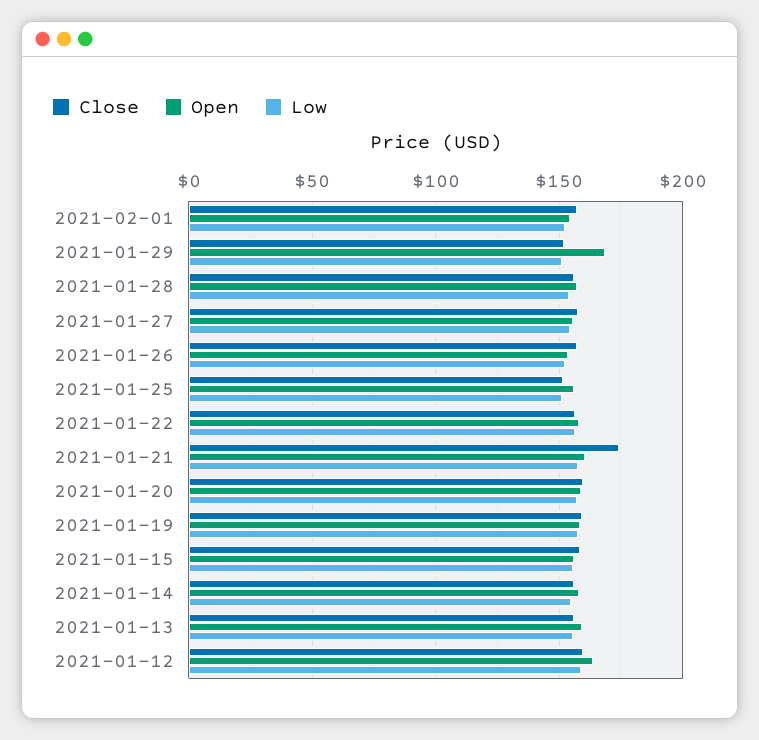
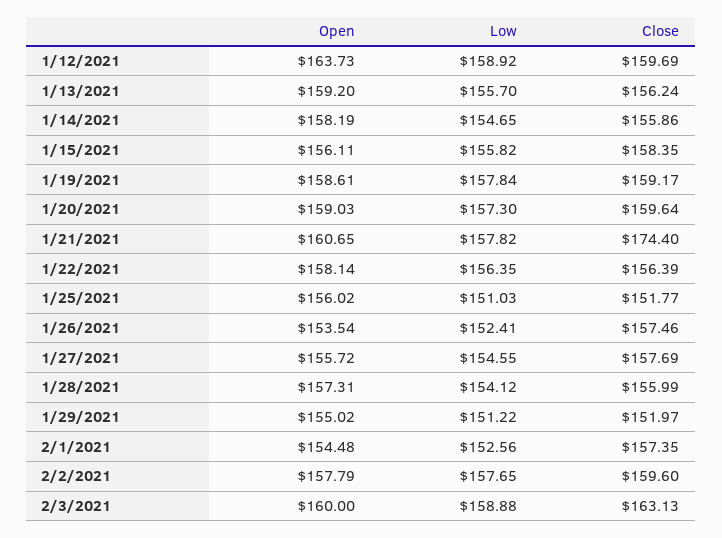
Open, 2021-01-29: 170 -> 155.02
Open, 2/2/2021: none -> 157.79
Low, 2/2/2021: none -> 157.65
Close, 2/2/2021: none -> 159.6
Open, 2/3/2021: none -> 160
Low, 2/3/2021: none -> 158.88
Close, 2/3/2021: none -> 163.13

